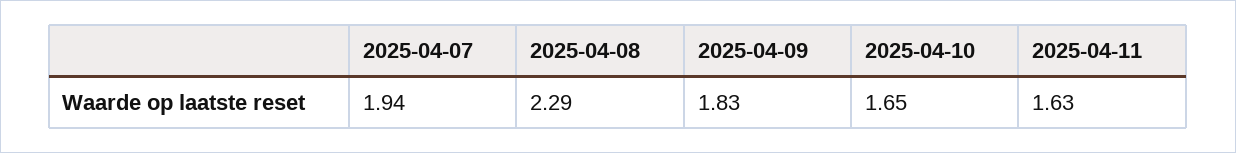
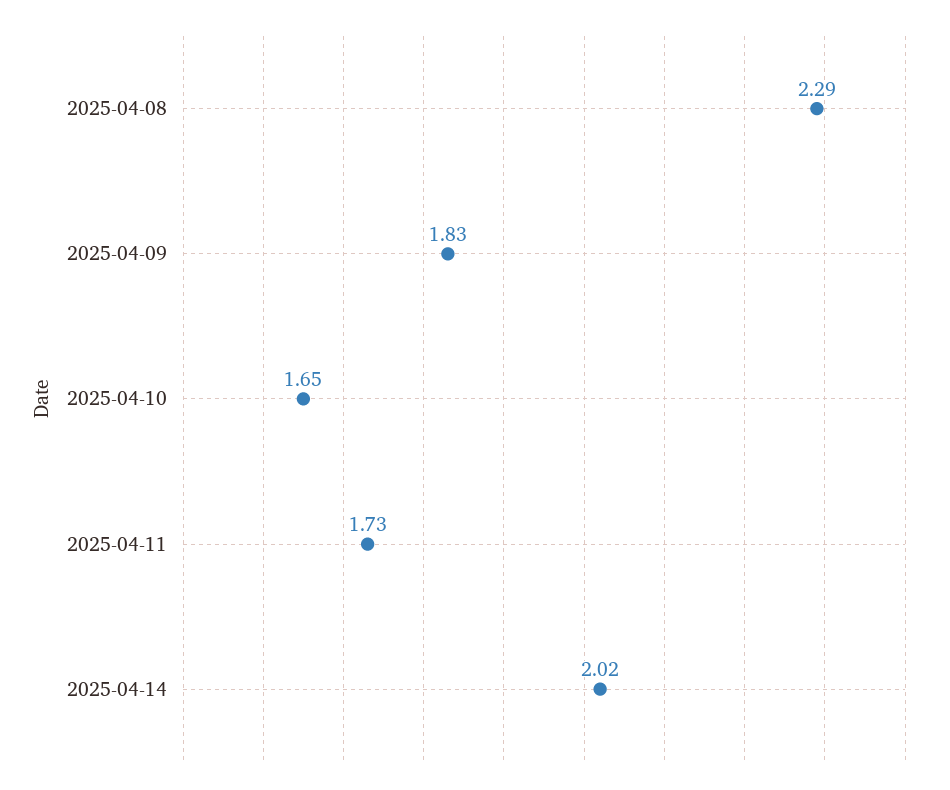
2025-04-07: 1.94 -> none
2025-04-11: 1.63 -> 1.73
2025-04-14: none -> 2.02

